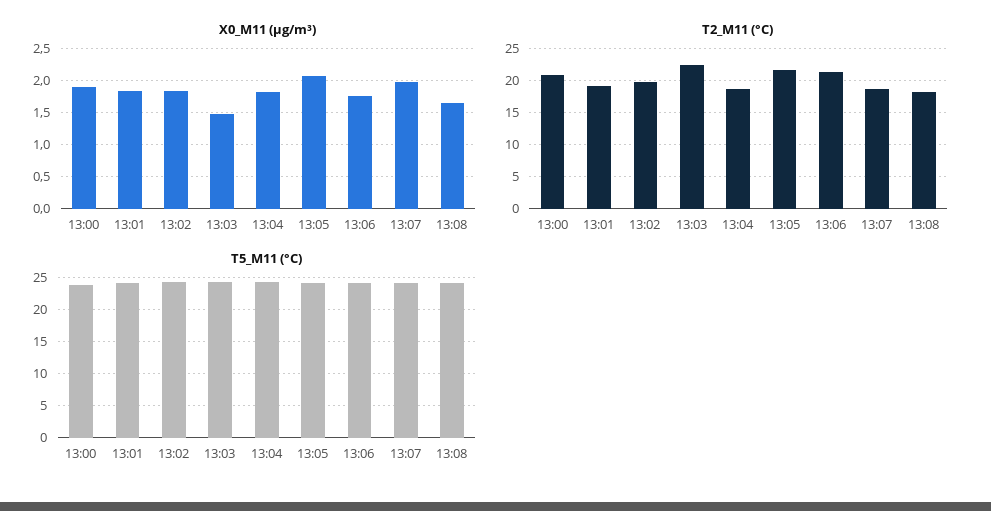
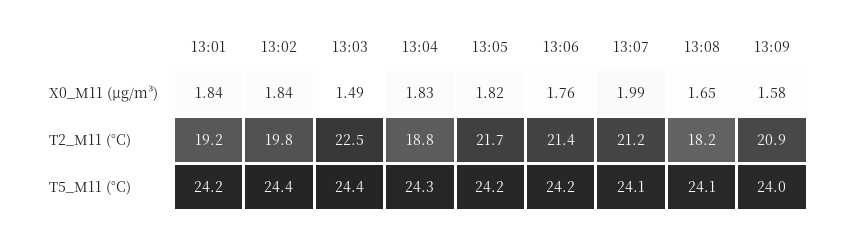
X0_M11 (μg/m³), 13:00: 1.9 -> none
X0_M11 (μg/m³), 13:05: 2.1 -> 1.82
T2_M11 (°C), 13:00: 21 -> none
T2_M11 (°C), 13:07: 19 -> 21.2
T5_M11 (°C), 13:00: 24 -> none
X0_M11 (μg/m³), 13:09: none -> 1.58
T2_M11 (°C), 13:09: none -> 20.9
T5_M11 (°C), 13:09: none -> 24

